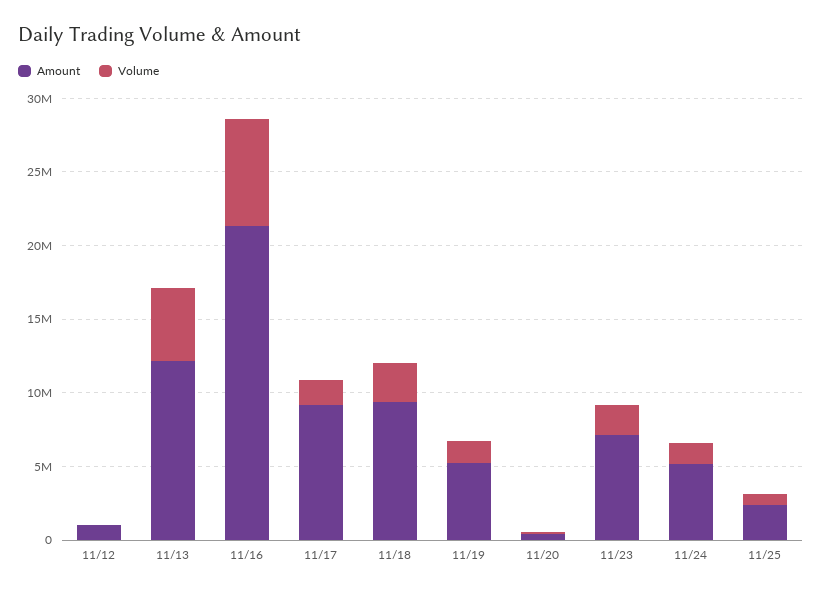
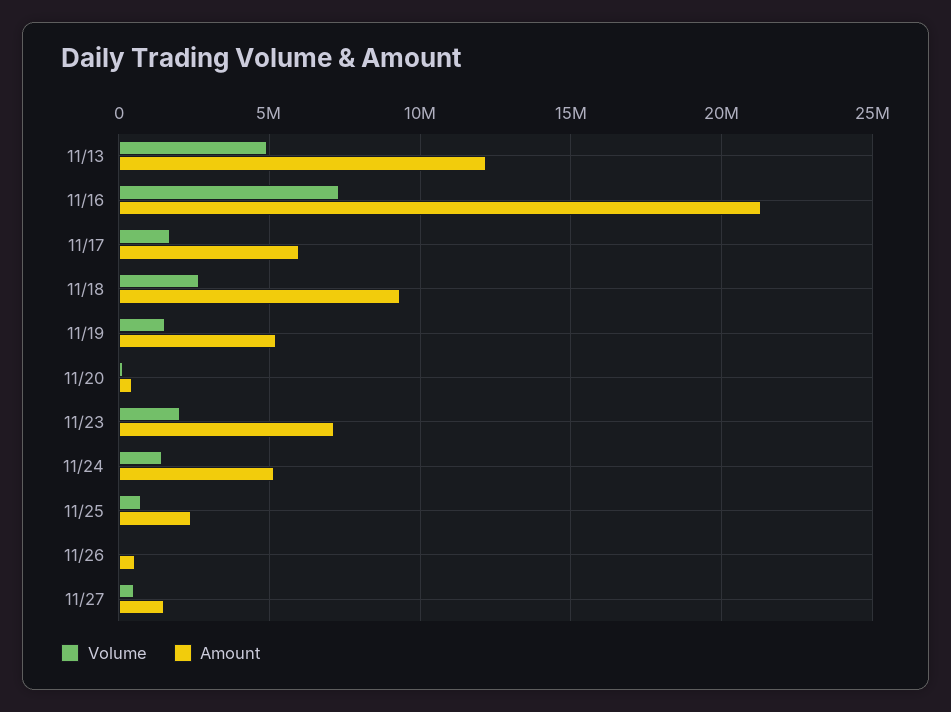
Amount, 11/12: 1000000 -> none
Volume, 11/12: 0 -> none
Amount, 11/17: 9000000 -> 6000000
Volume, 11/26: none -> 0
Amount, 11/26: none -> 500000
Volume, 11/27: none -> 500000
Amount, 11/27: none -> 1500000

